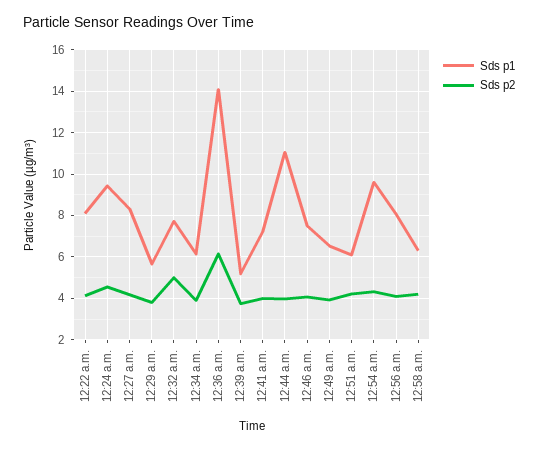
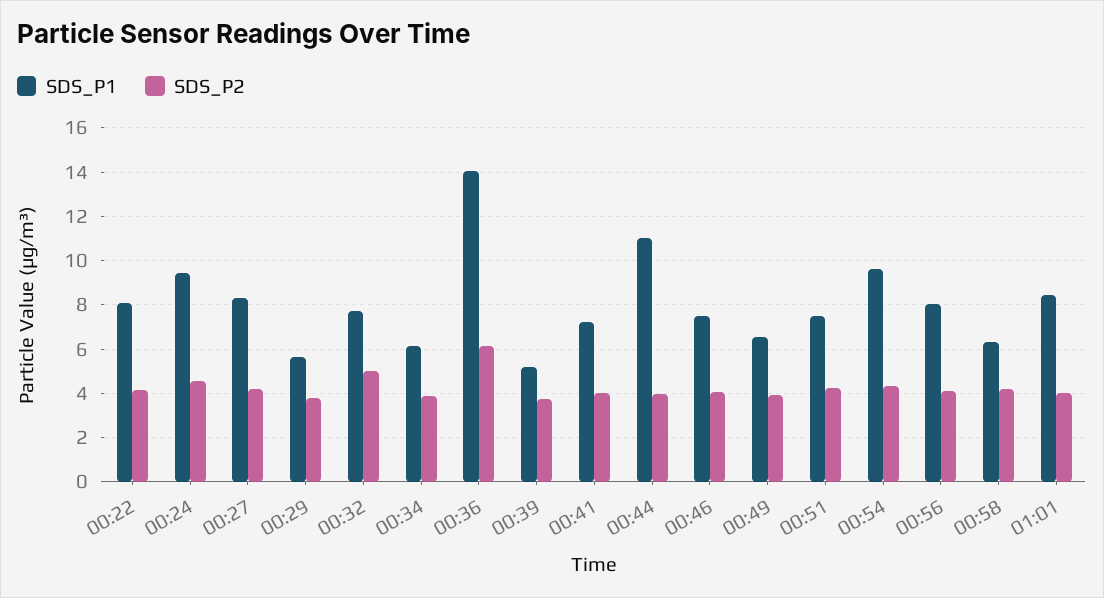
Sds p1, 12:51 a.m.: 6 -> 7.5
Sds p1, 01:01: none -> 8.5
Sds p2, 01:01: none -> 4

